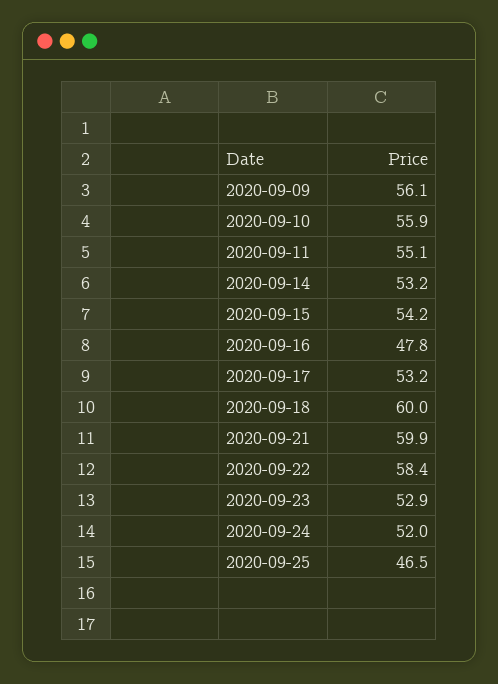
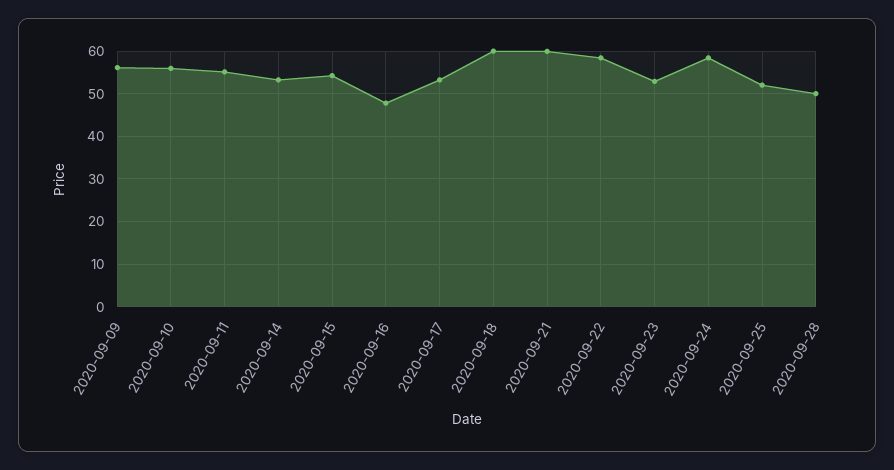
2020-09-24: 52 -> 58
2020-09-25: 46.5 -> 52
2020-09-28: none -> 50

